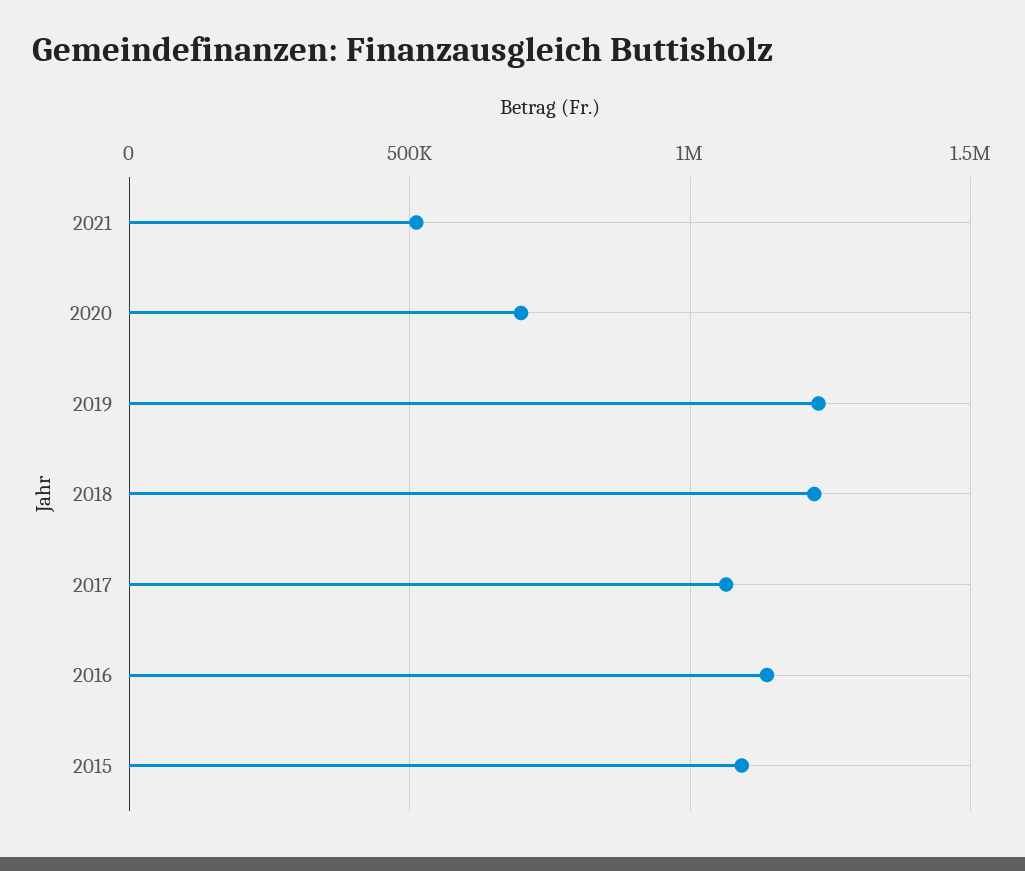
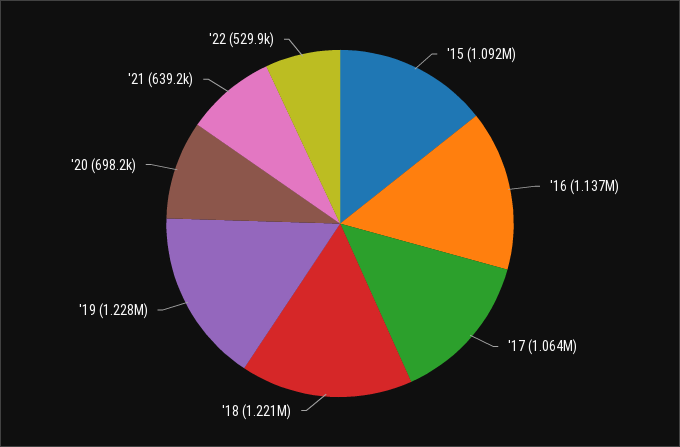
2021: 500000 -> 639200
'22: none -> 529900

